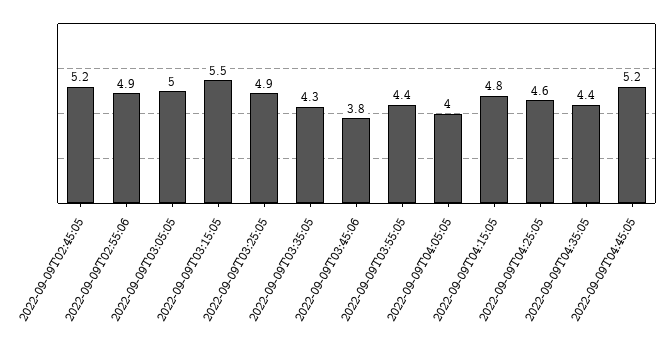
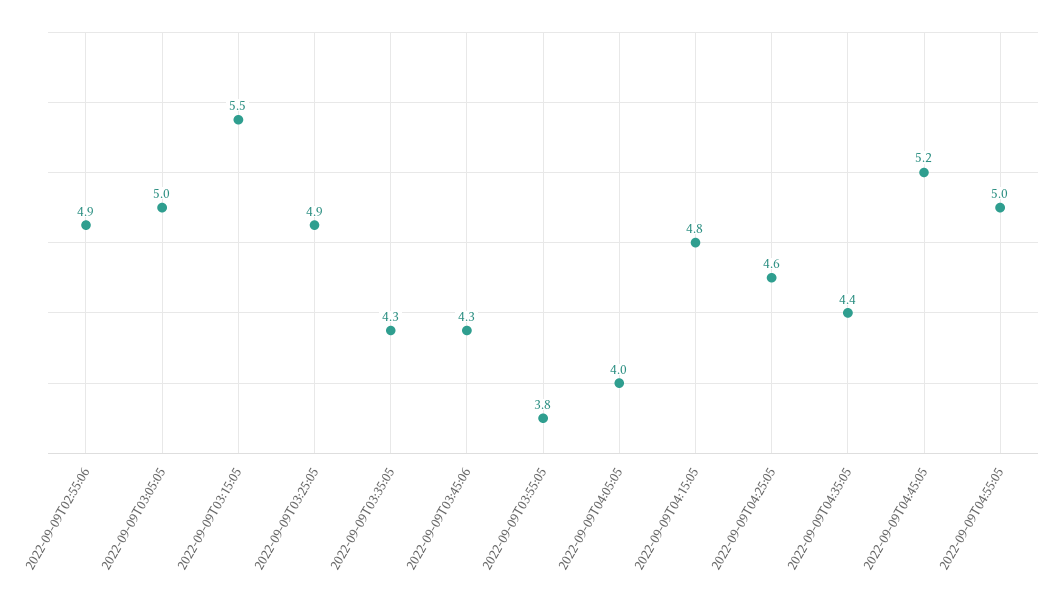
2022-09-09T02:45:05: 5.2 -> none
2022-09-09T03:45:06: 3.8 -> 4.3
2022-09-09T03:55:05: 4.4 -> 3.8
2022-09-09T04:55:05: none -> 5

